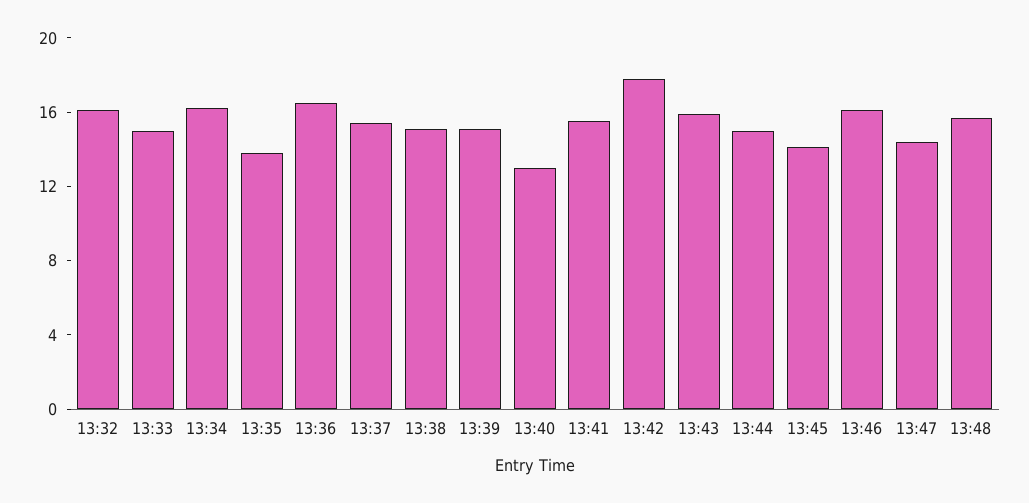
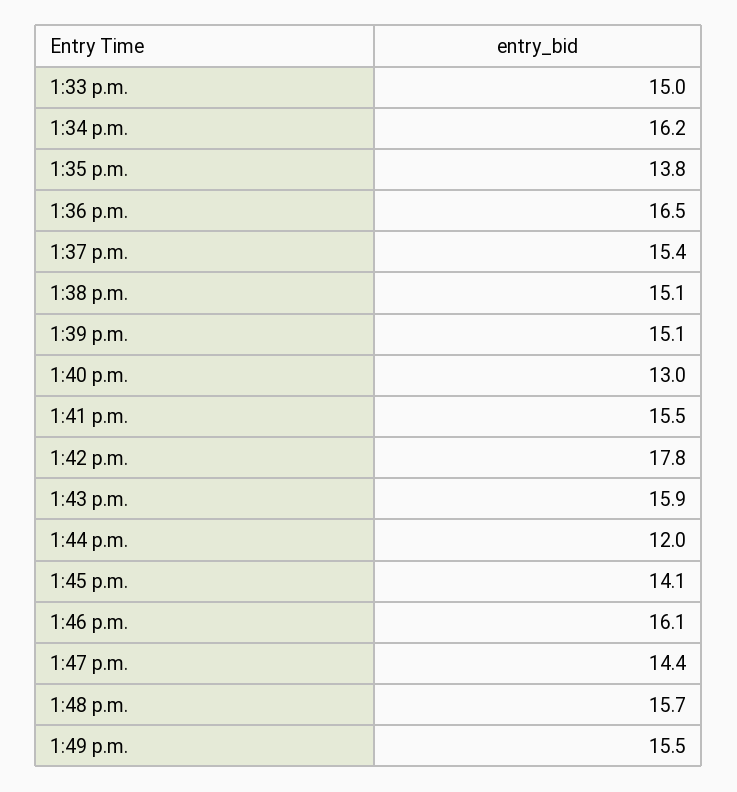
13:32: 16 -> none
13:44: 15 -> 12
1:49 p.m.: none -> 15.5

